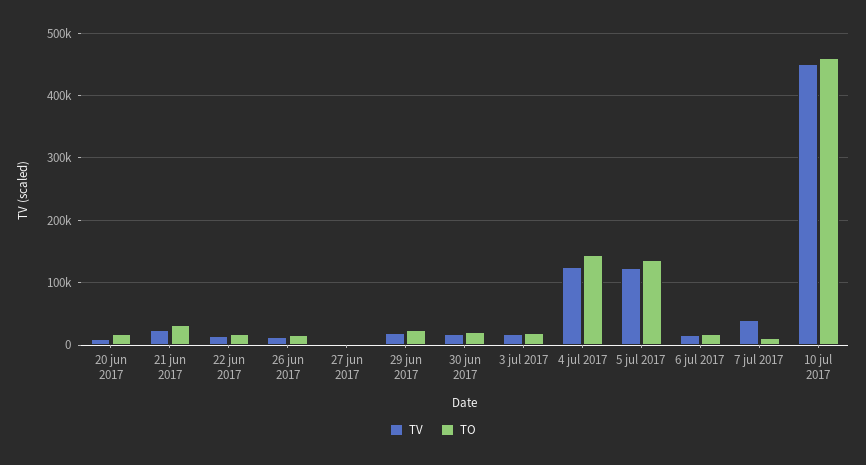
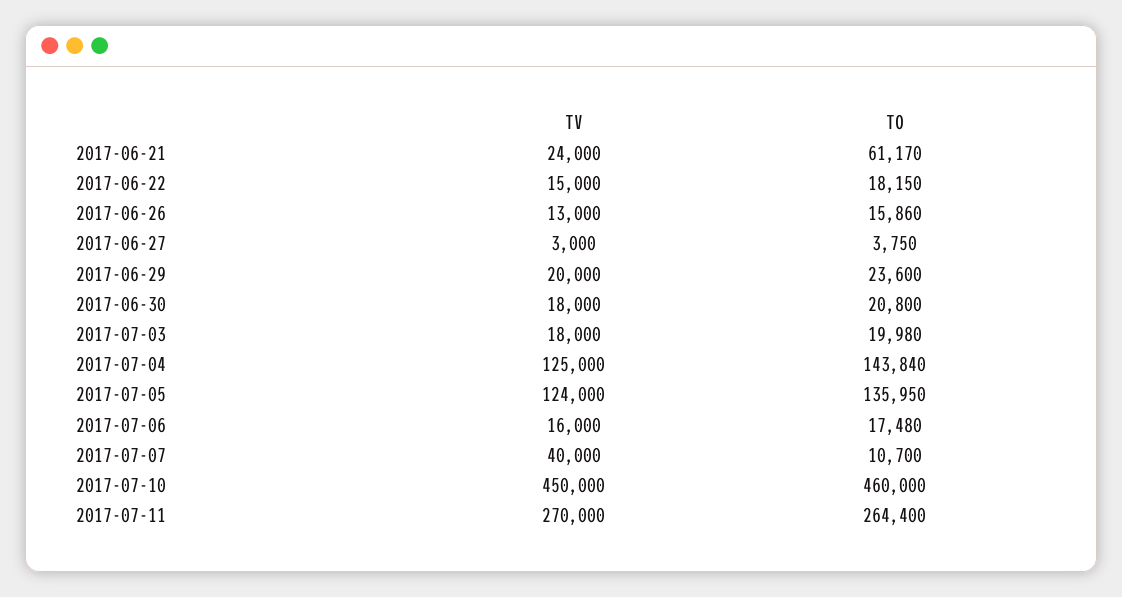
TV, 20 jun 2017: 10000 -> none
TO, 20 jun 2017: 20000 -> none
TO, 21 jun 2017: 30000 -> 61170
TV, 2017-07-11: none -> 270000
TO, 2017-07-11: none -> 264400

